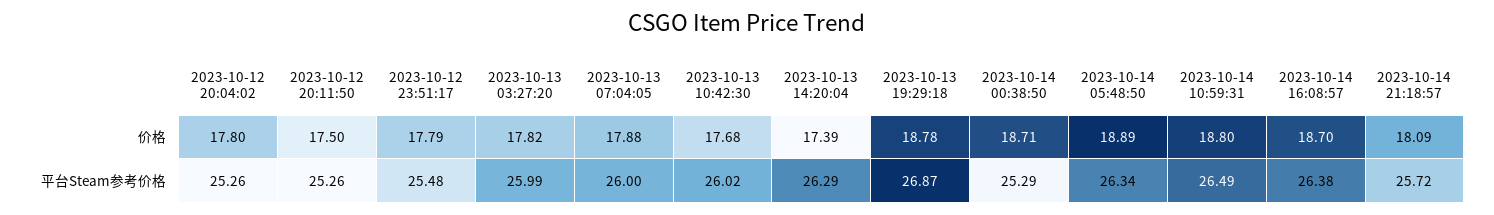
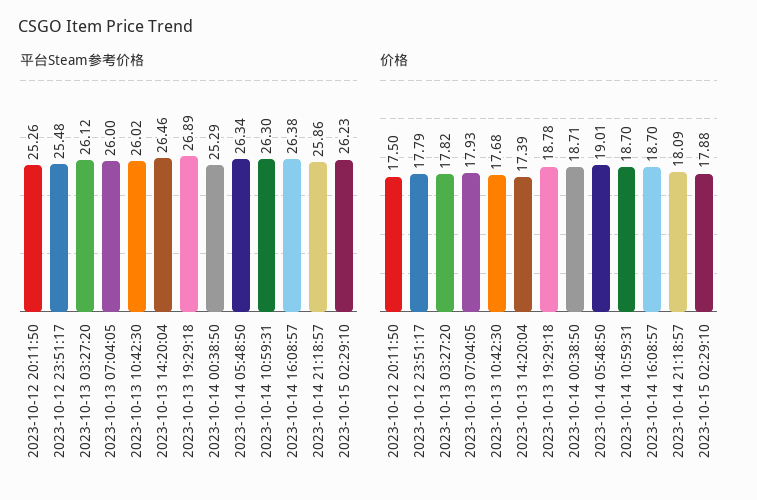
价格, 2023-10-12 20:04:02: 17.8 -> none
价格, 2023-10-13 07:04:05: 17.88 -> 17.93
价格, 2023-10-14 05:48:50: 18.89 -> 19.01
价格, 2023-10-14 10:59:31: 18.8 -> 18.7
平台Steam参考价格, 2023-10-12 20:04:02: 25.26 -> none
平台Steam参考价格, 2023-10-13 03:27:20: 25.99 -> 26.12
平台Steam参考价格, 2023-10-13 14:20:04: 26.29 -> 26.46
平台Steam参考价格, 2023-10-13 19:29:18: 26.87 -> 26.89
平台Steam参考价格, 2023-10-14 10:59:31: 26.49 -> 26.3
平台Steam参考价格, 2023-10-14 21:18:57: 25.72 -> 25.86
平台Steam参考价格, 2023-10-15 02:29:10: none -> 26.23
价格, 2023-10-15 02:29:10: none -> 17.88

